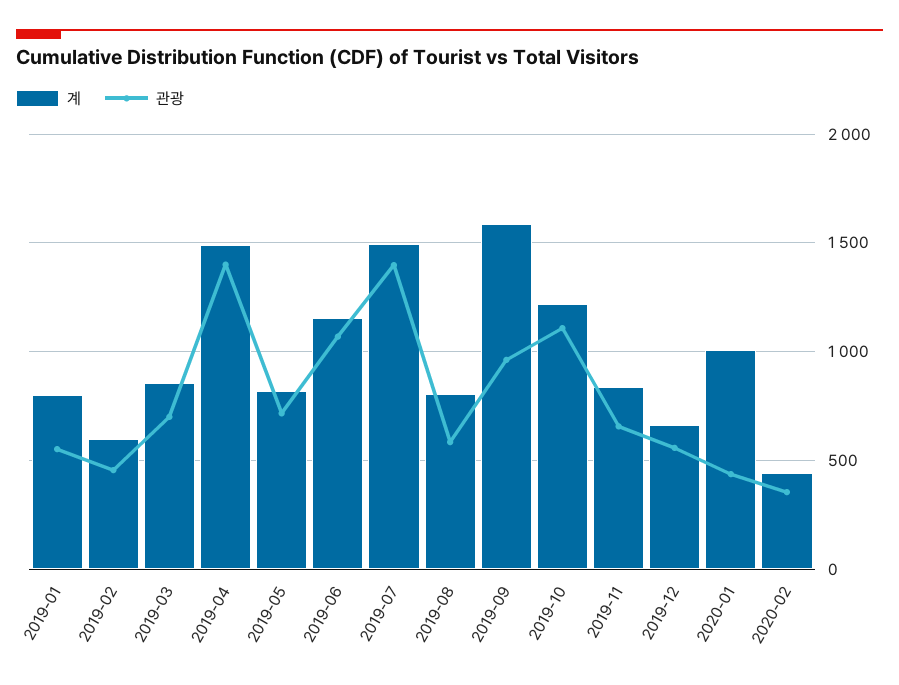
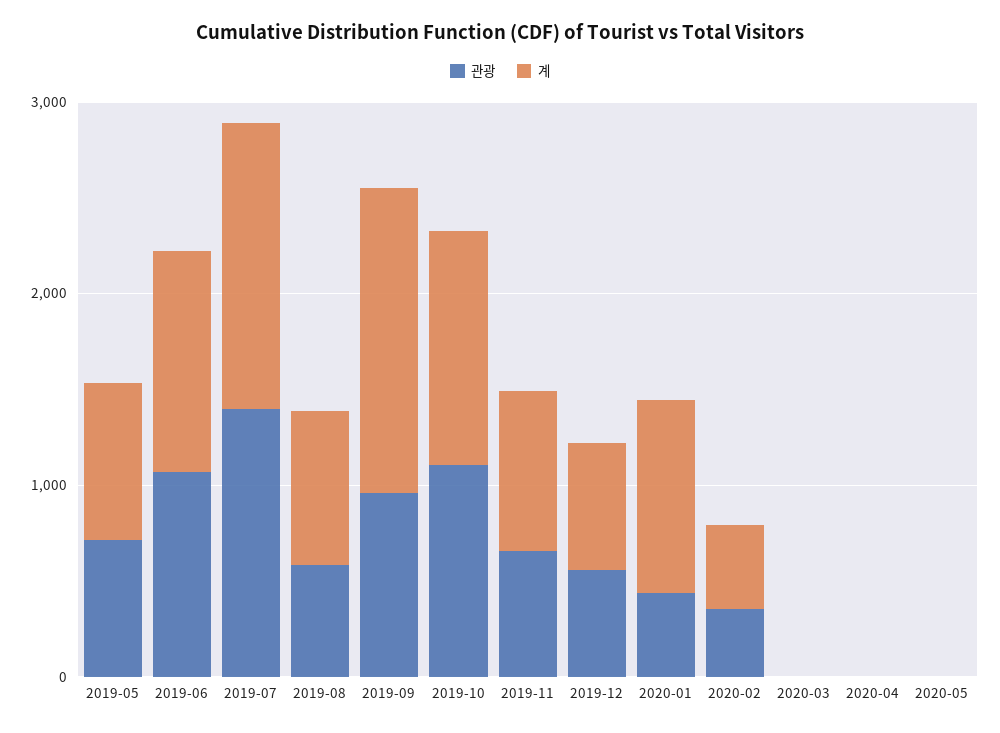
계, 2019-01: 800 -> none
관광, 2019-01: 550 -> none
계, 2019-02: 600 -> none
관광, 2019-02: 450 -> none
계, 2019-03: 850 -> none
관광, 2019-03: 700 -> none
계, 2019-04: 1500 -> none
관광, 2019-04: 1400 -> none
관광, 2020-03: none -> 0
계, 2020-03: none -> 0
관광, 2020-04: none -> 0
계, 2020-04: none -> 0
관광, 2020-05: none -> 0
계, 2020-05: none -> 0

